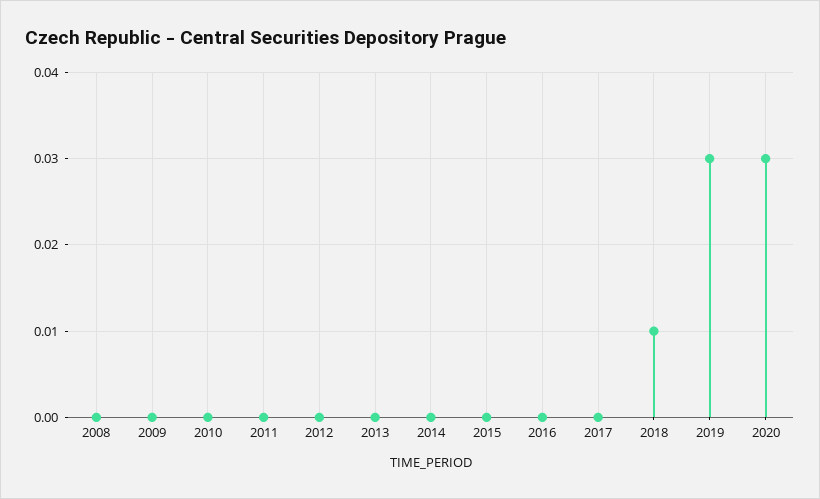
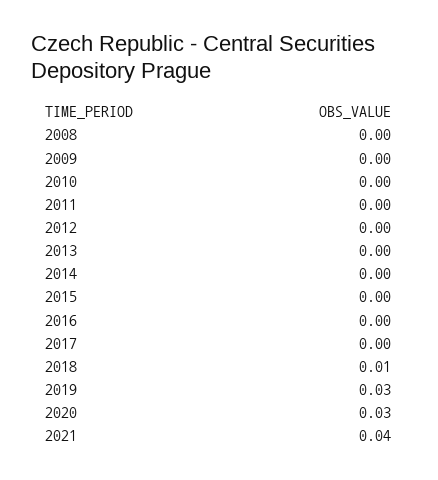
2021: none -> 0.04

